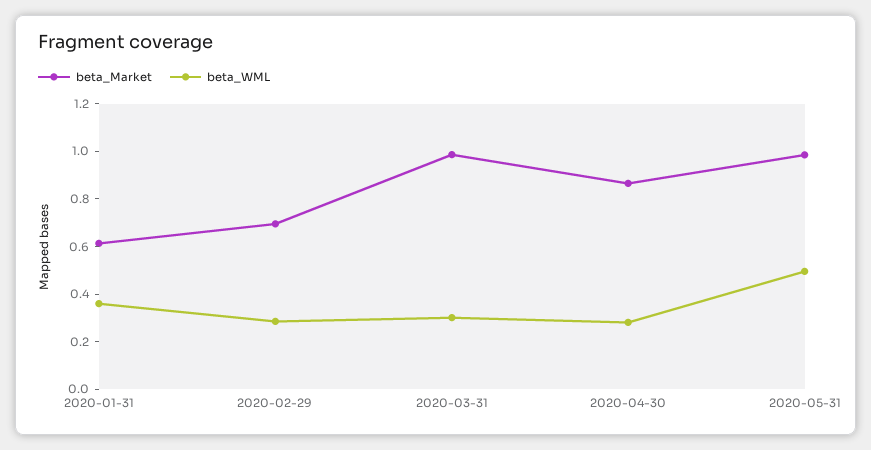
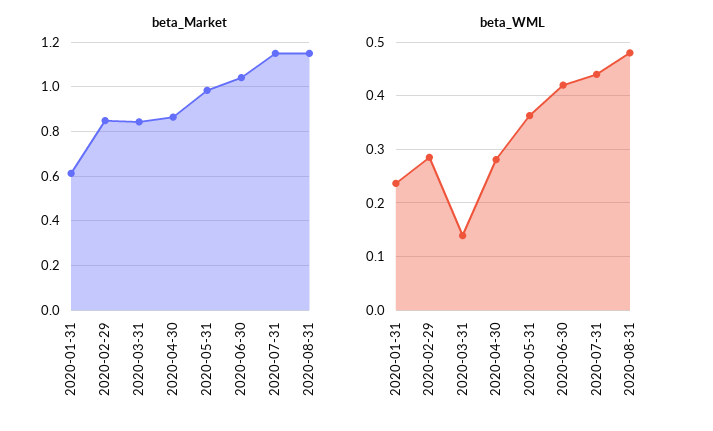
beta_WML, 2020-01-31: 0.35 -> 0.24
beta_Market, 2020-02-29: 0.7 -> 0.85
beta_Market, 2020-03-31: 1 -> 0.85
beta_WML, 2020-03-31: 0.3 -> 0.14
beta_WML, 2020-05-31: 0.5 -> 0.36
beta_Market, 2020-06-30: none -> 1.05
beta_Market, 2020-07-31: none -> 1.15
beta_Market, 2020-08-31: none -> 1.15
beta_WML, 2020-06-30: none -> 0.42
beta_WML, 2020-07-31: none -> 0.44
beta_WML, 2020-08-31: none -> 0.48

